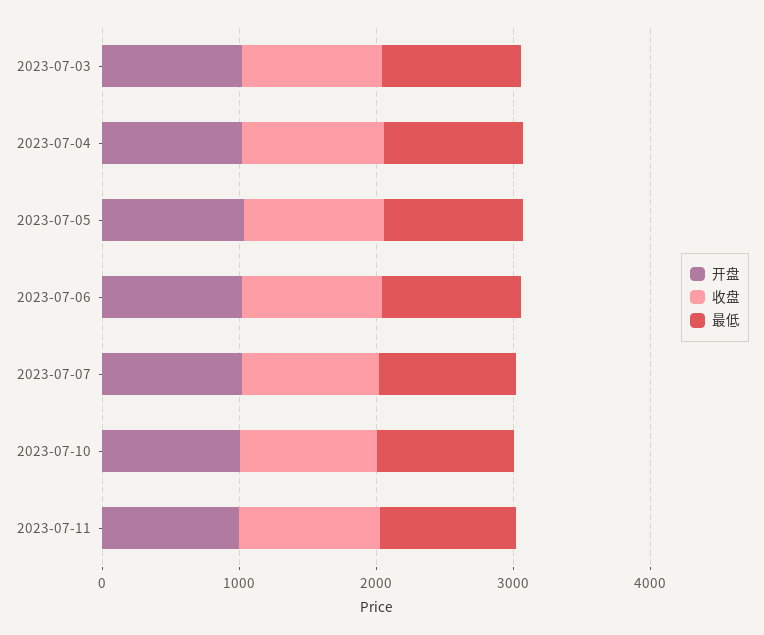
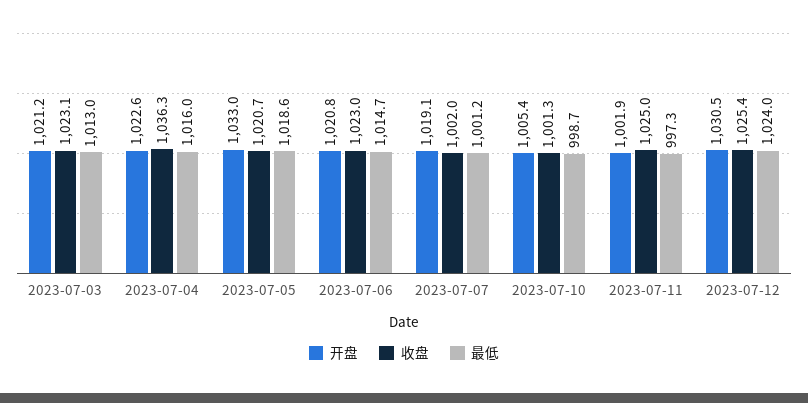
开盘, 2023-07-12: none -> 1030.5
收盘, 2023-07-12: none -> 1025.4
最低, 2023-07-12: none -> 1024

